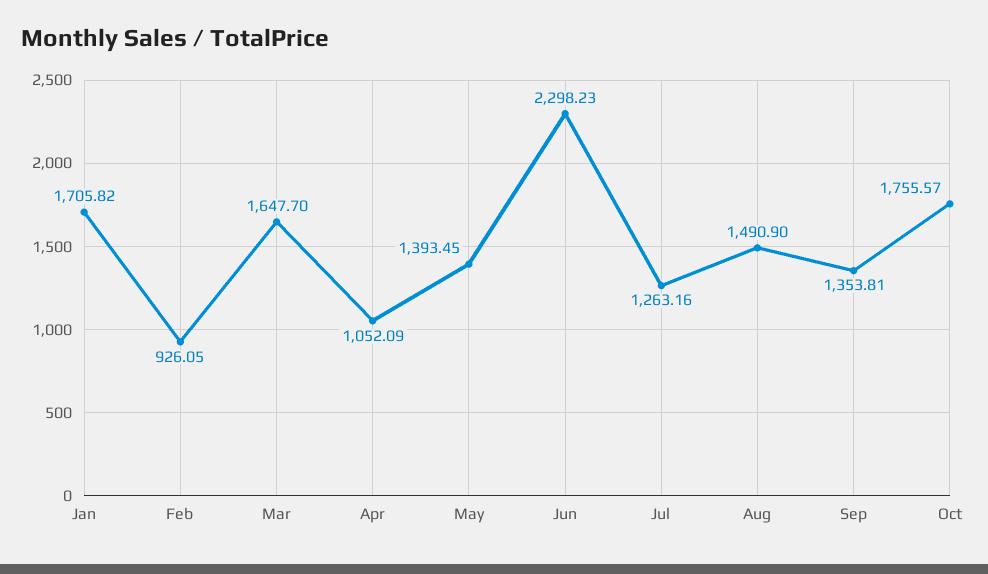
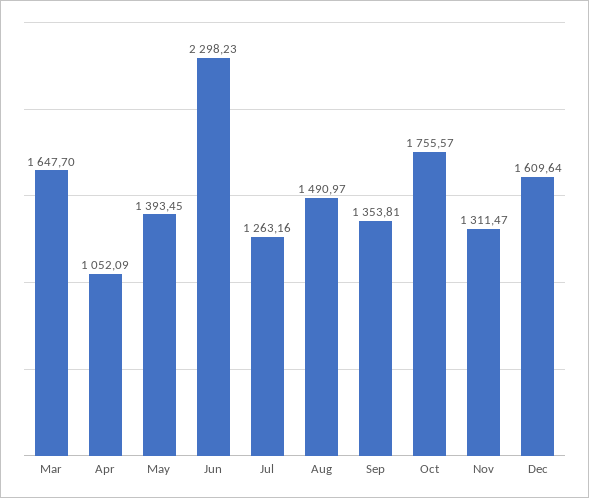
Jan: 1705.82 -> none
Feb: 926.05 -> none
Aug: 1490.9 -> 1490.97
Nov: none -> 1311.47
Dec: none -> 1609.64

